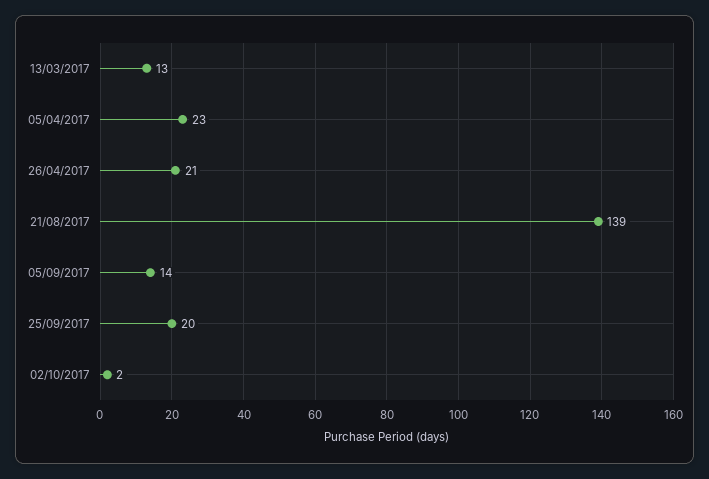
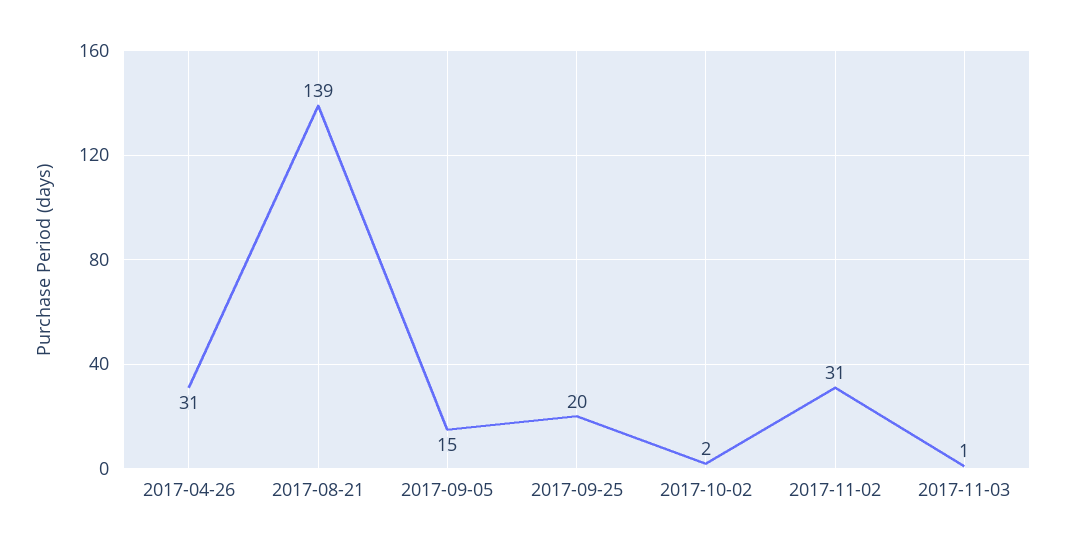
13/03/2017: 13 -> none
05/04/2017: 23 -> none
26/04/2017: 21 -> 31
05/09/2017: 14 -> 15
2017-11-02: none -> 31
2017-11-03: none -> 1

